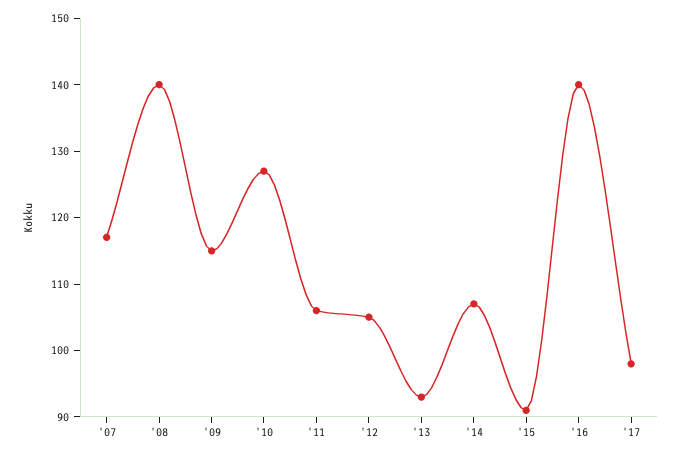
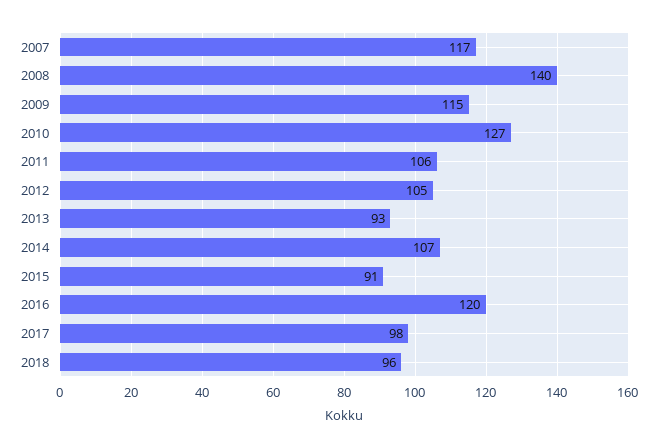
'16: 140 -> 120
2018: none -> 96

